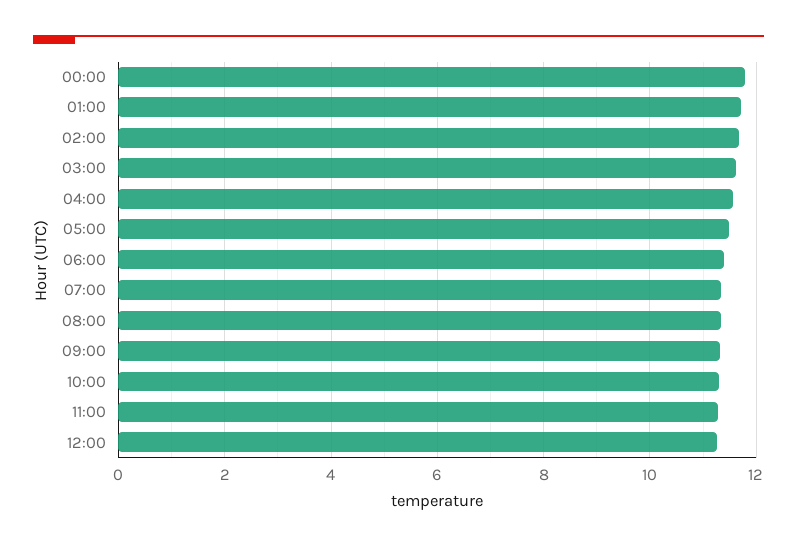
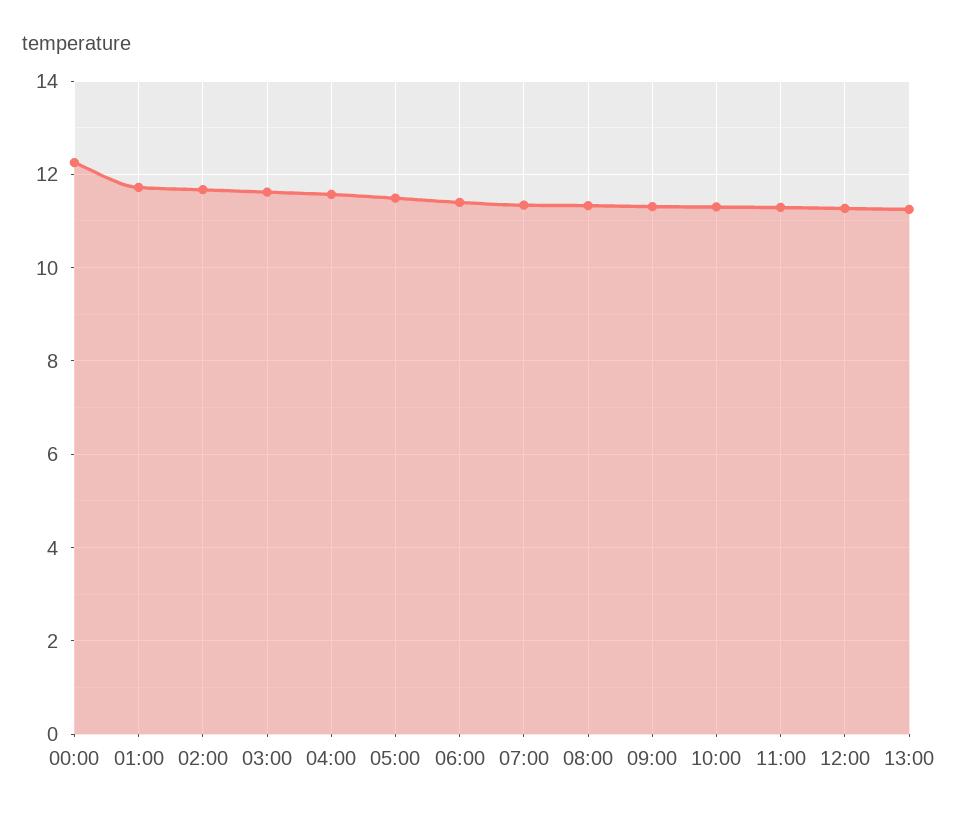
00:00: 11.8 -> 12.2
13:00: none -> 11.2

